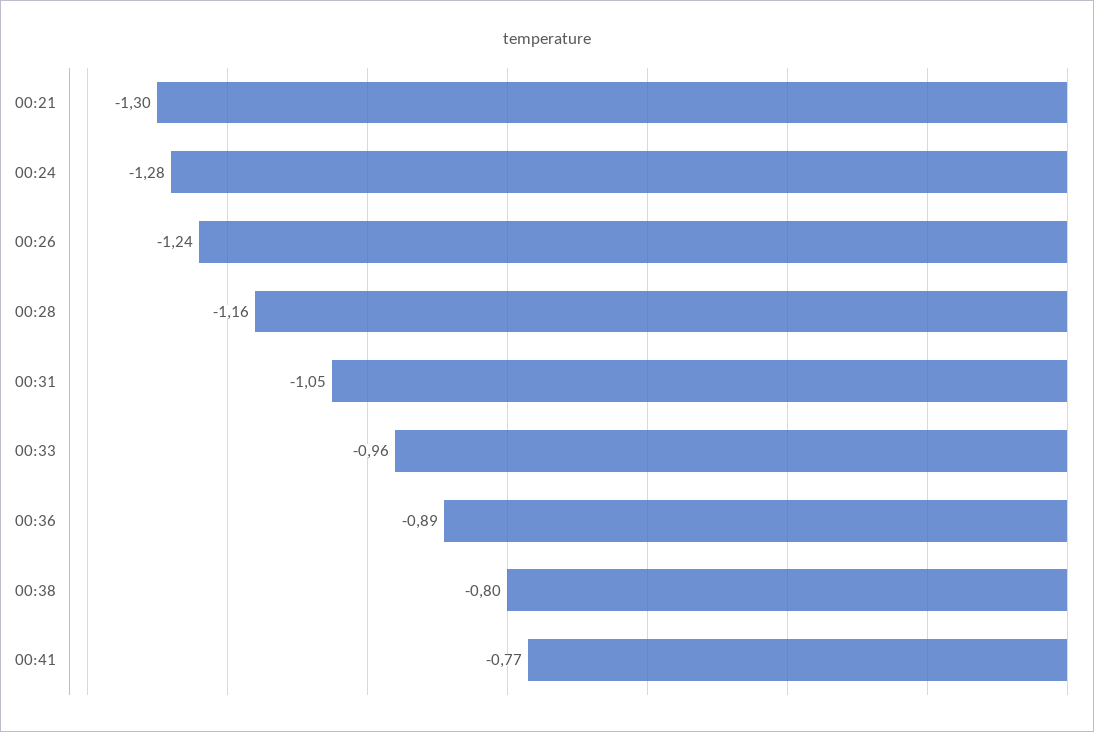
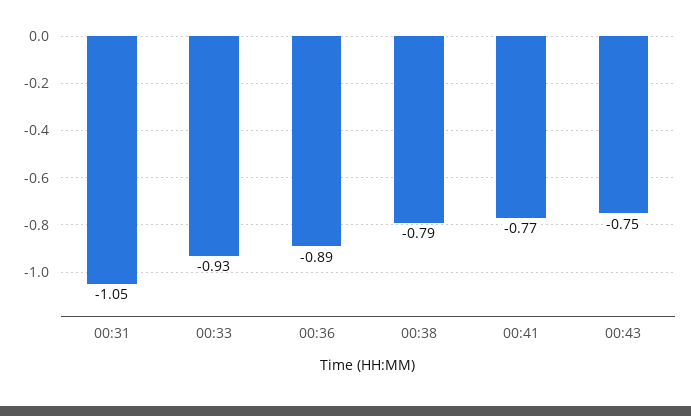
00:21: -1.3 -> none
00:24: -1.28 -> none
00:26: -1.24 -> none
00:28: -1.16 -> none
00:33: -0.96 -> -0.93
00:38: -0.8 -> -0.79
00:43: none -> -0.75

